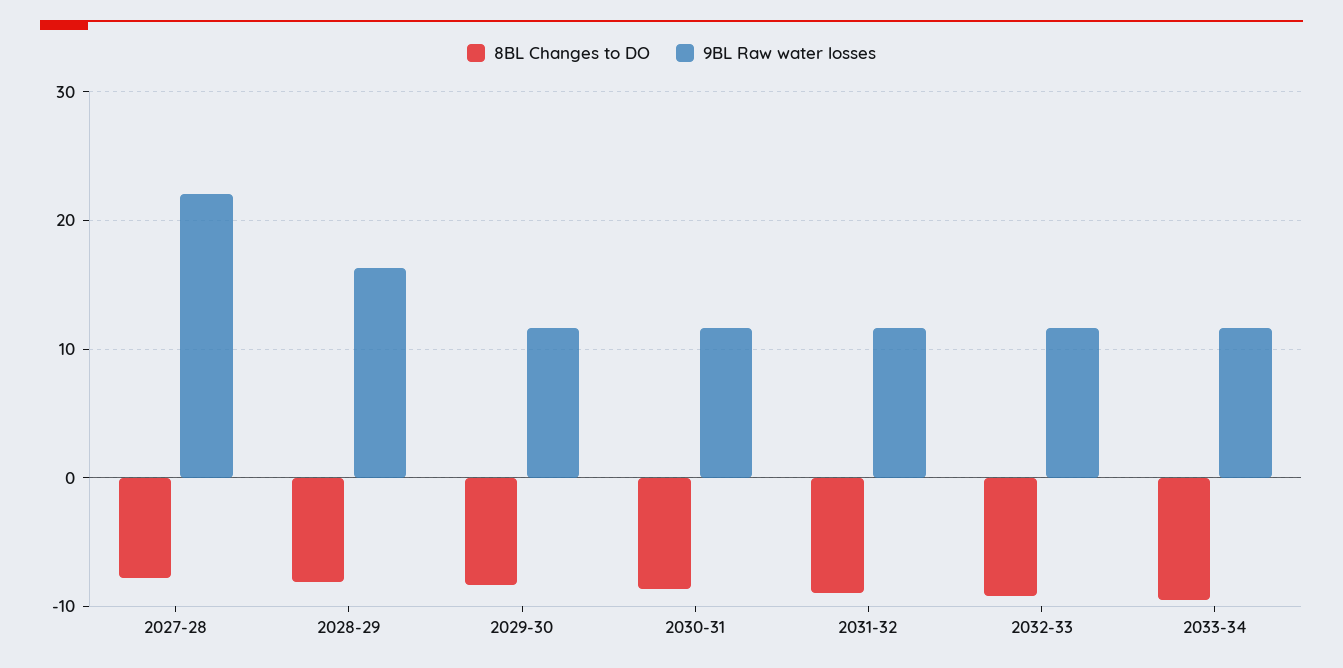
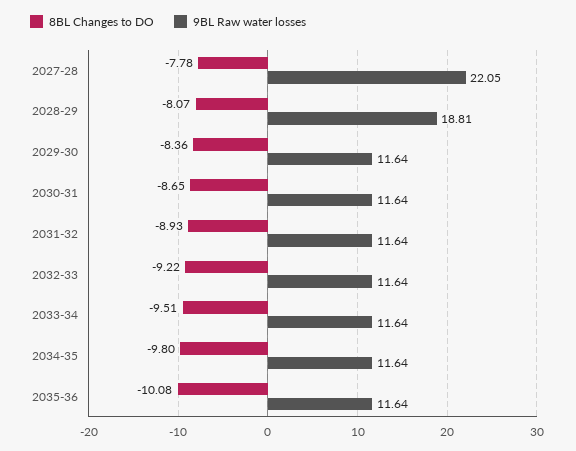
9BL Raw water losses, 2028-29: 16 -> 18.81
8BL Changes to DO, 2034-35: none -> -9.8
9BL Raw water losses, 2034-35: none -> 11.64
8BL Changes to DO, 2035-36: none -> -10.08
9BL Raw water losses, 2035-36: none -> 11.64

